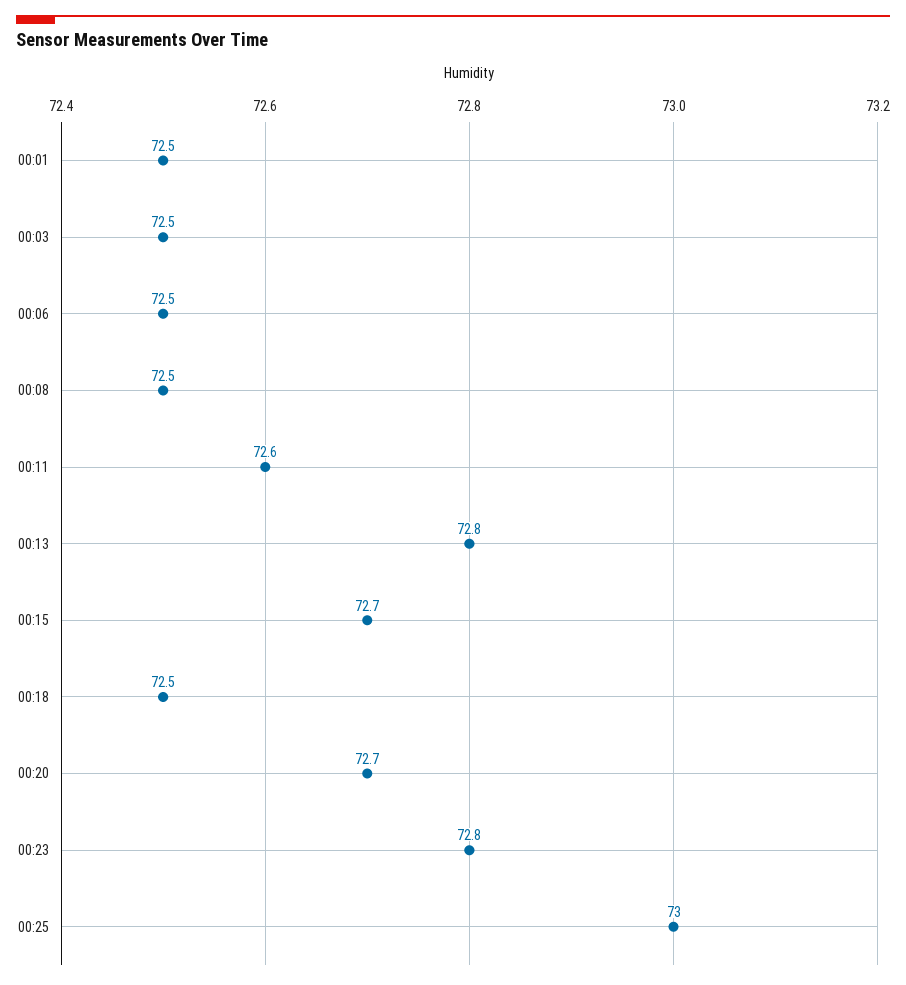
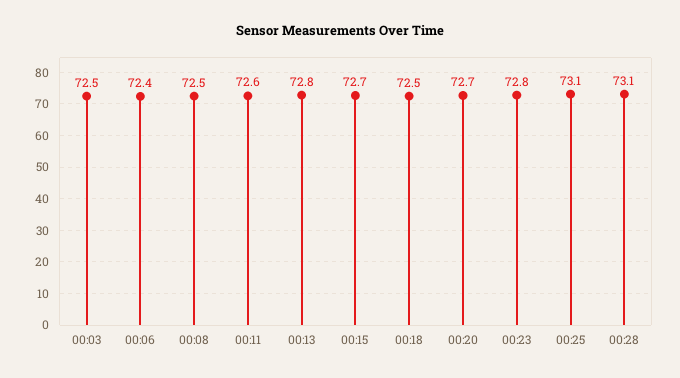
00:01: 72.5 -> none
00:06: 72.5 -> 72.4
00:25: 73 -> 73.1
00:28: none -> 73.1

